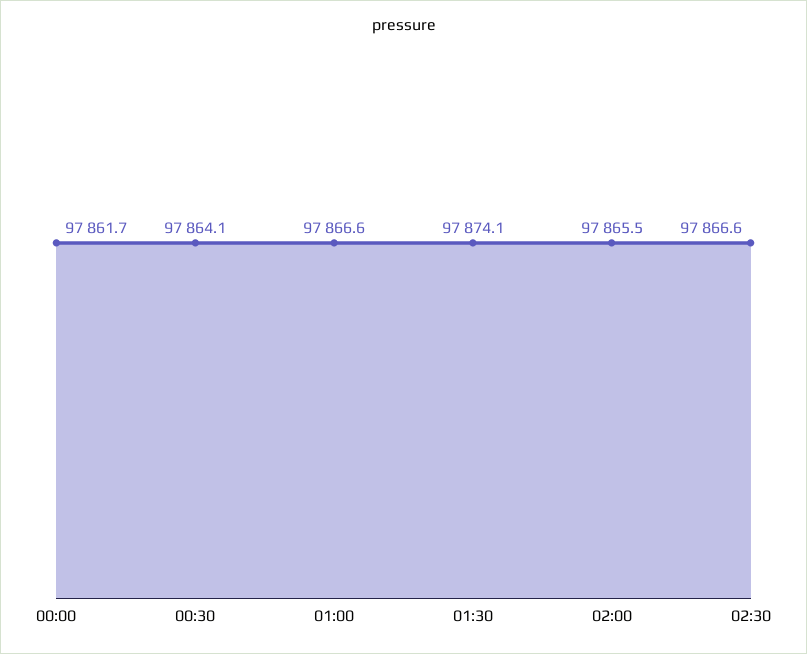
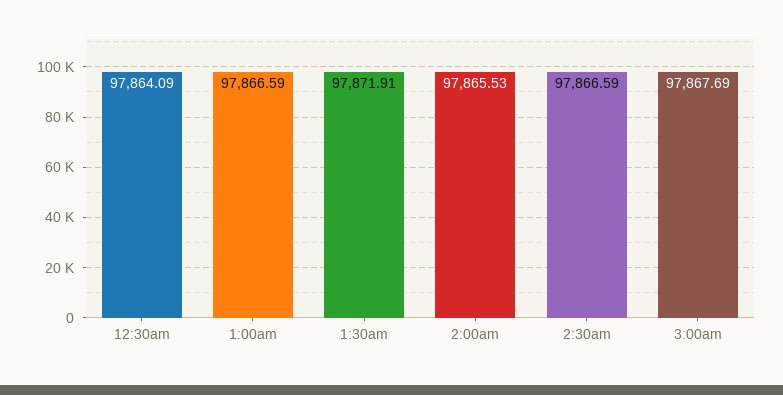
00:00: 97861.7 -> none
01:30: 97874.1 -> 97871.91
3:00am: none -> 97867.69

